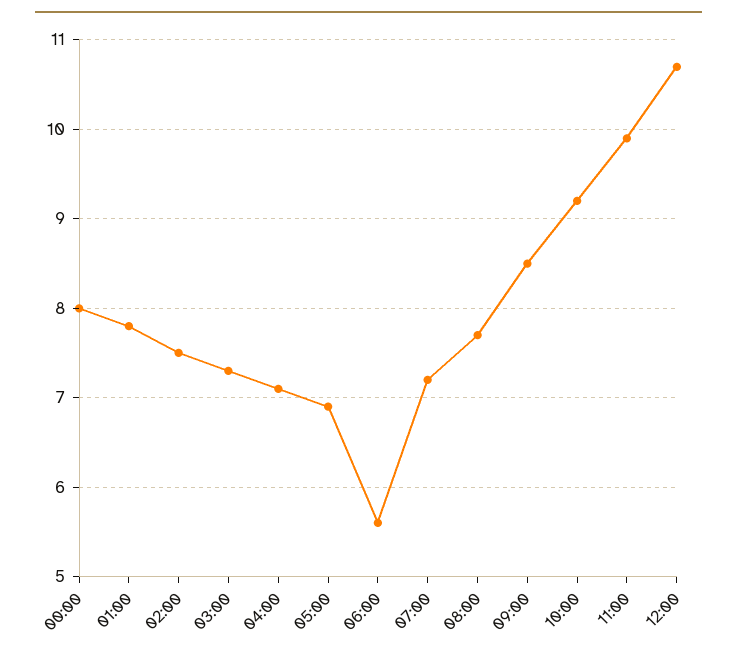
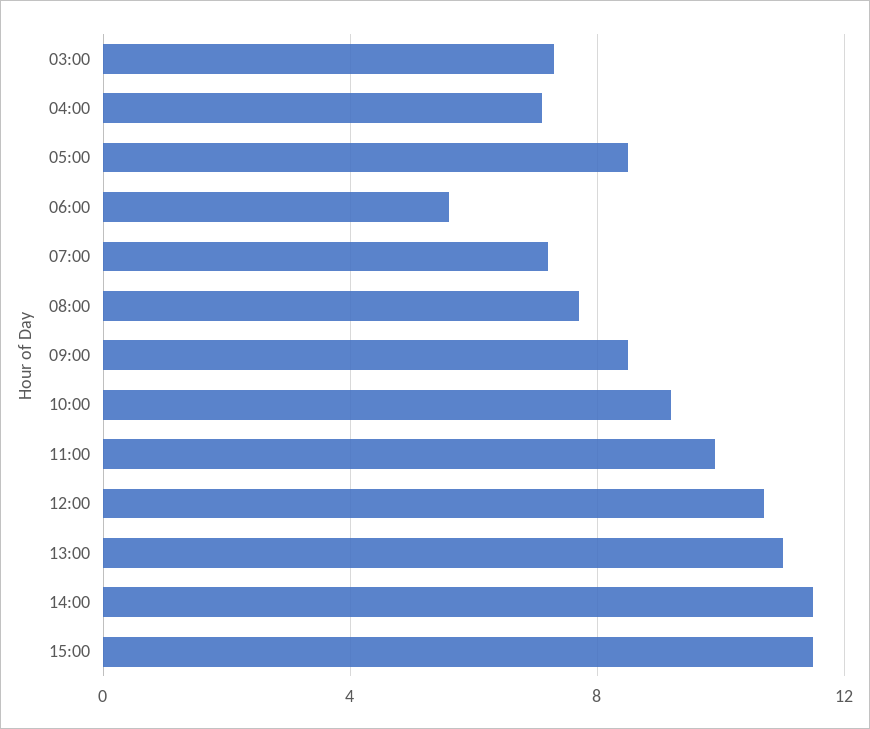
00:00: 8 -> none
01:00: 7.8 -> none
02:00: 7.5 -> none
05:00: 6.9 -> 8.5
13:00: none -> 11
14:00: none -> 11.5
15:00: none -> 11.5

